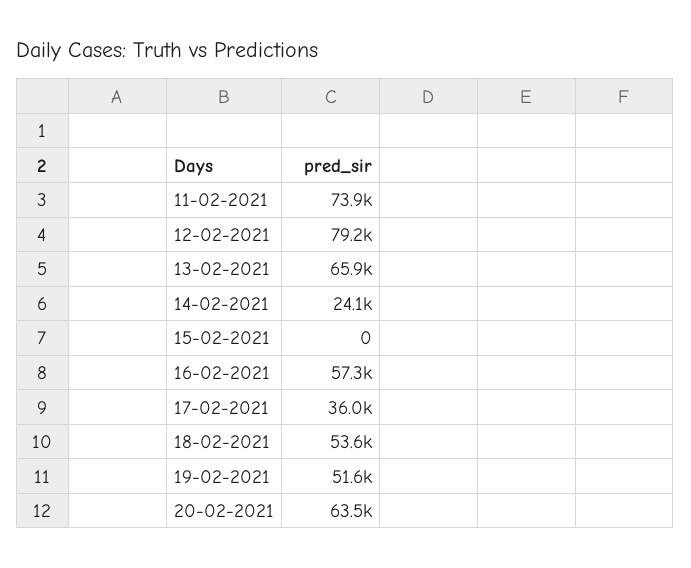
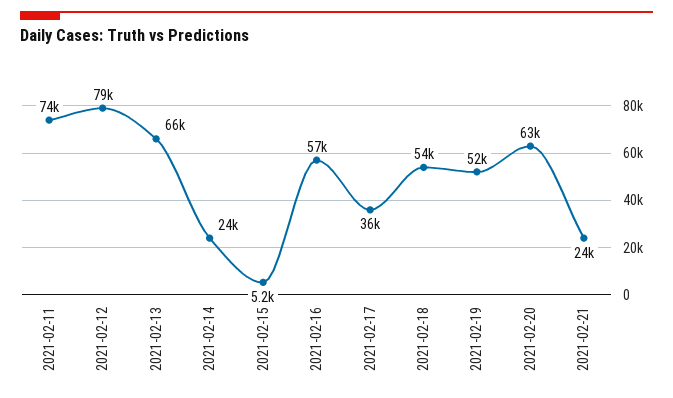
15-02-2021: 0 -> 5200
2021-02-21: none -> 24000

